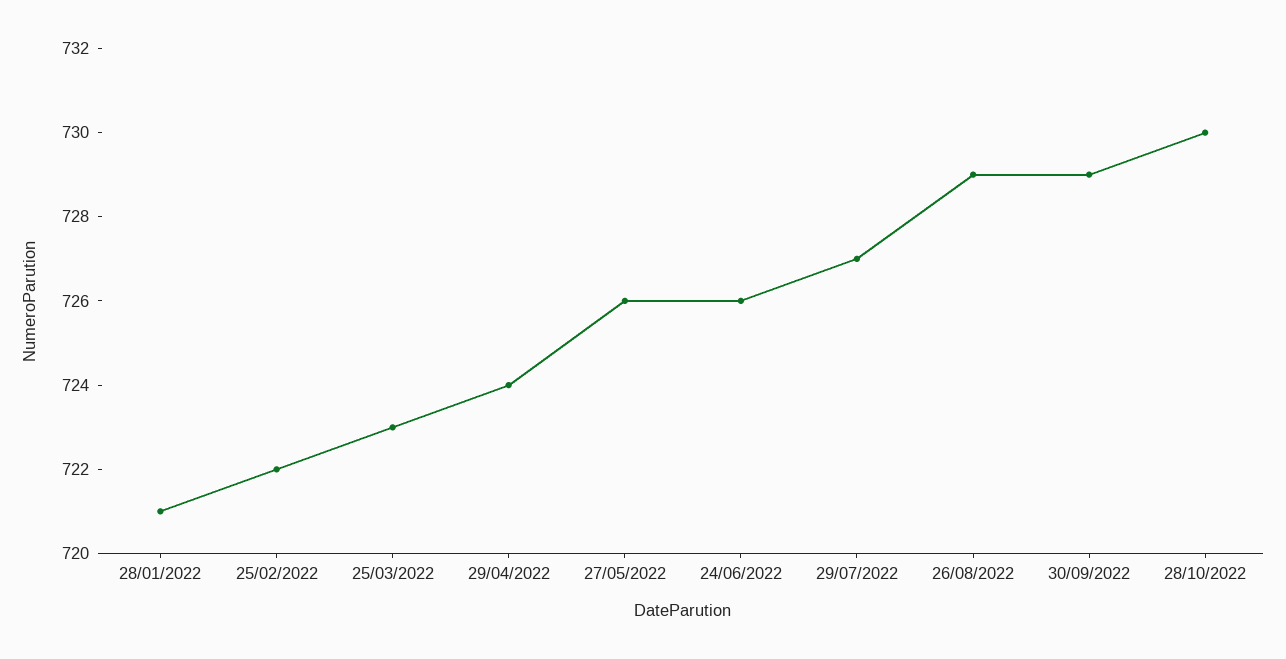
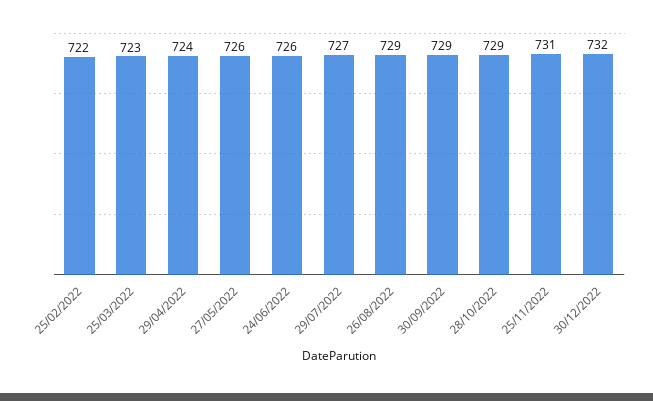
28/01/2022: 721 -> none
28/10/2022: 730 -> 729
25/11/2022: none -> 731
30/12/2022: none -> 732

